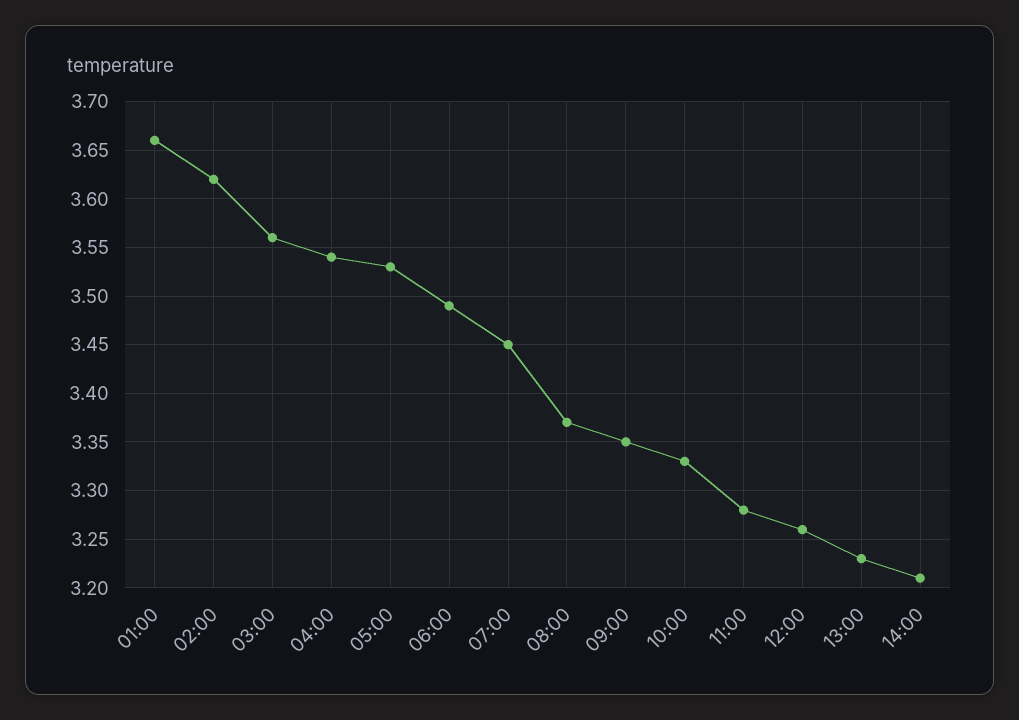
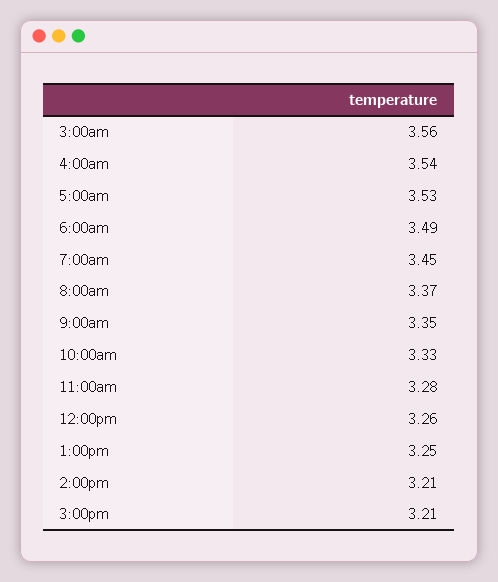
01:00: 3.66 -> none
02:00: 3.62 -> none
13:00: 3.23 -> 3.25
3:00pm: none -> 3.21

